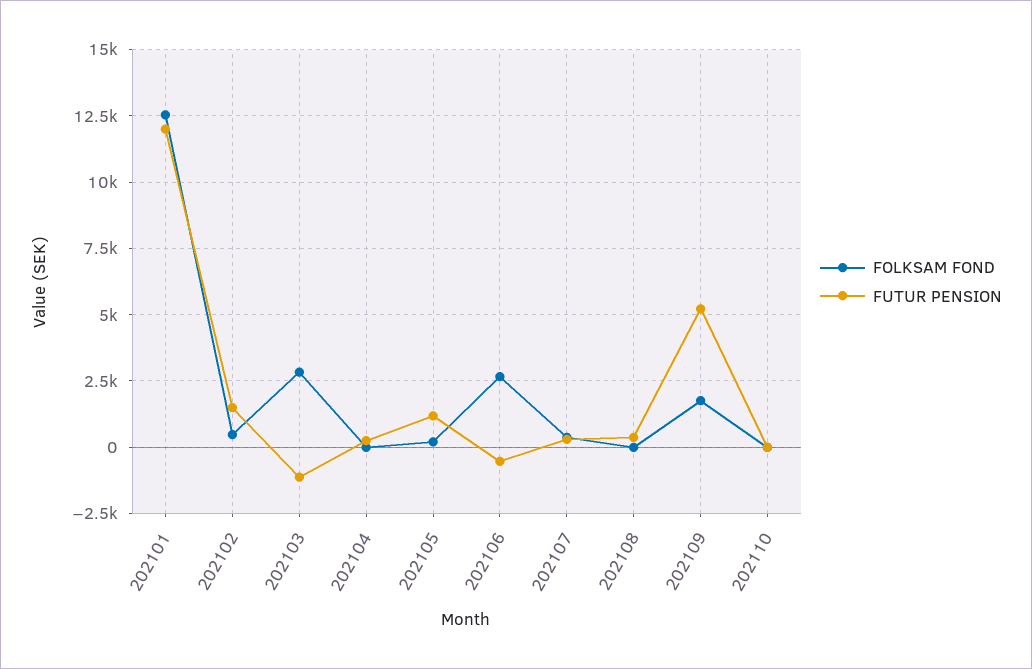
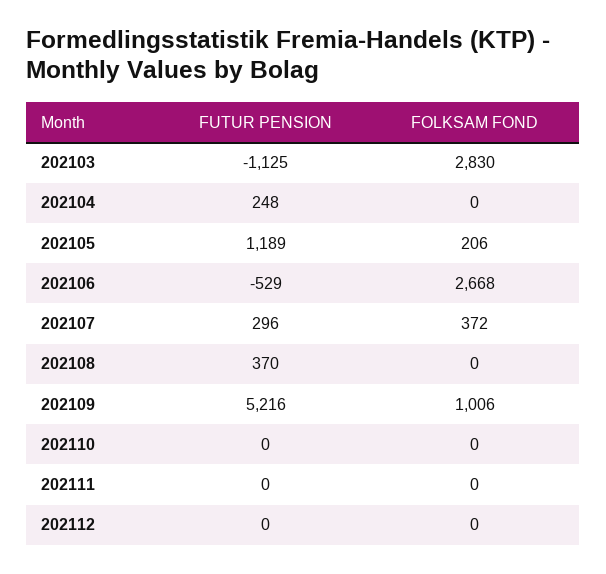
FOLKSAM FOND, 202101: 12500 -> none
FUTUR PENSION, 202101: 12000 -> none
FOLKSAM FOND, 202102: 500 -> none
FUTUR PENSION, 202102: 1500 -> none
FOLKSAM FOND, 202109: 1750 -> 1006
FUTUR PENSION, 202111: none -> 0
FOLKSAM FOND, 202111: none -> 0
FUTUR PENSION, 202112: none -> 0
FOLKSAM FOND, 202112: none -> 0

